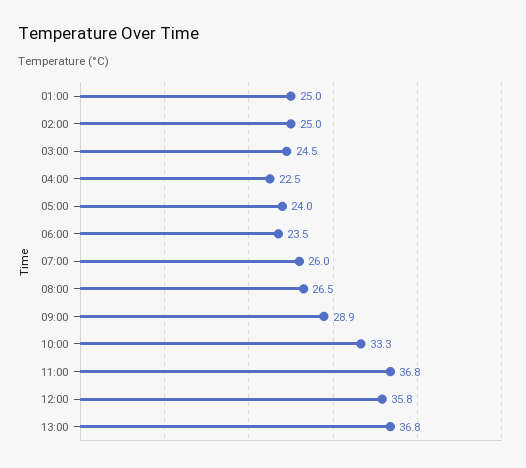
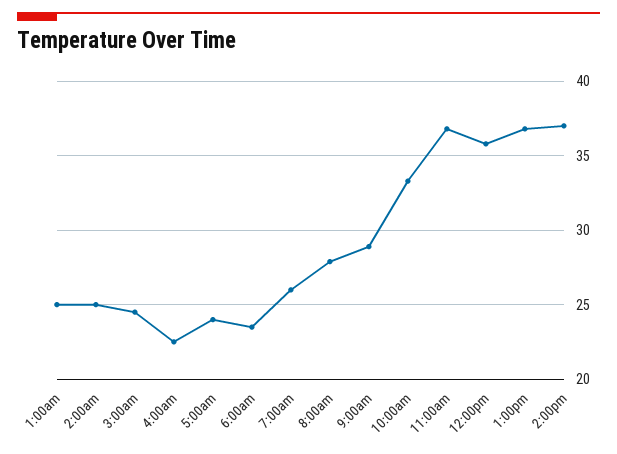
08:00: 26.5 -> 28
2:00pm: none -> 37

